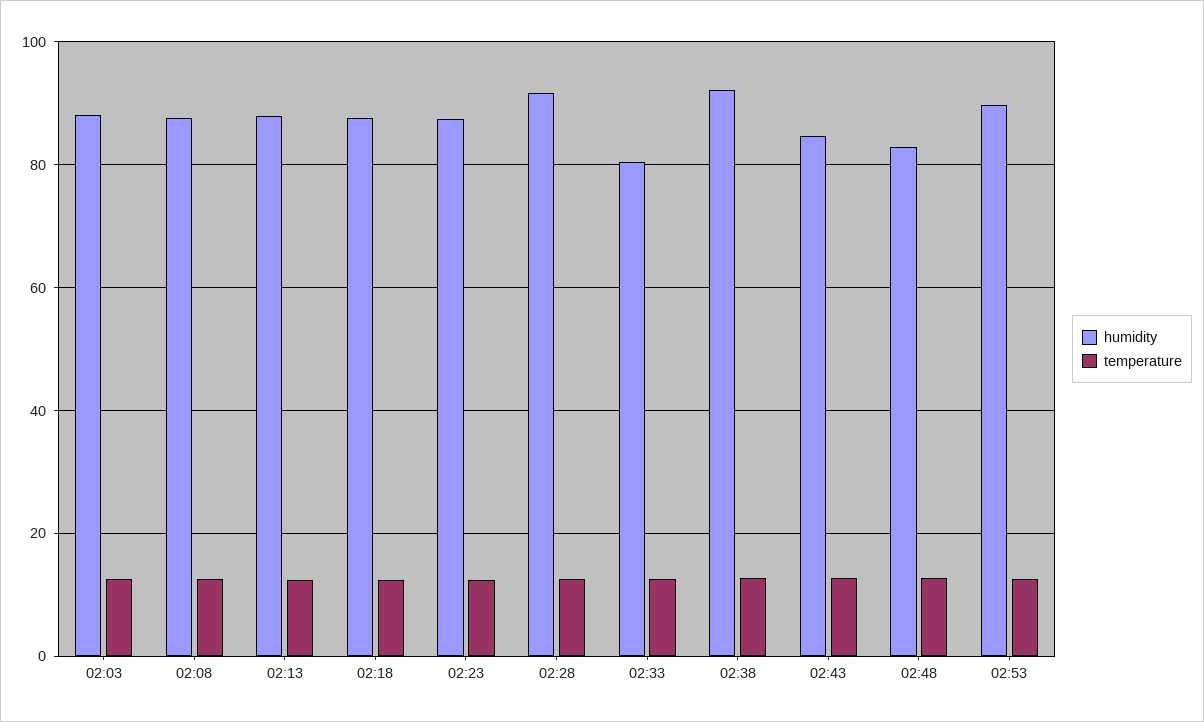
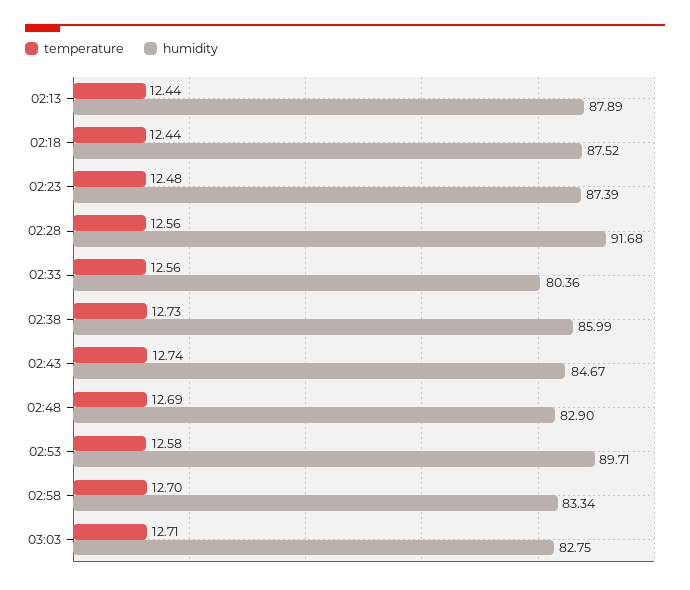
humidity, 02:03: 88 -> none
temperature, 02:03: 12 -> none
humidity, 02:08: 88 -> none
temperature, 02:08: 12 -> none
humidity, 02:38: 92 -> 85.99
temperature, 02:58: none -> 12.7
humidity, 02:58: none -> 83.34
temperature, 03:03: none -> 12.71
humidity, 03:03: none -> 82.75

